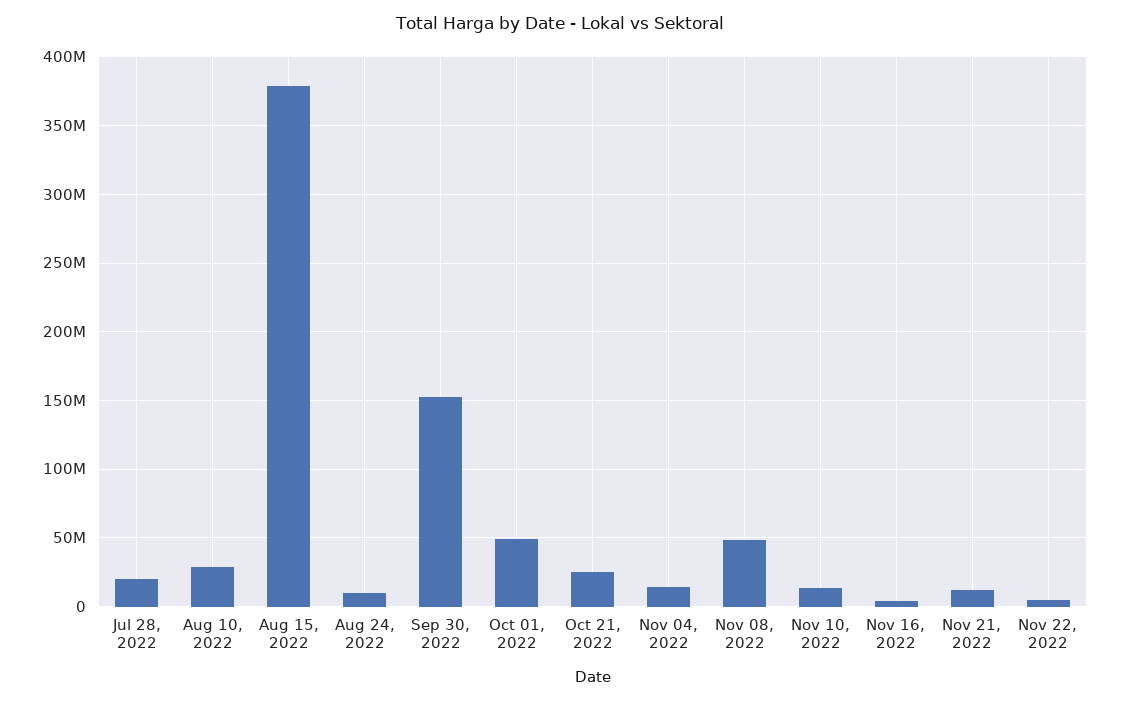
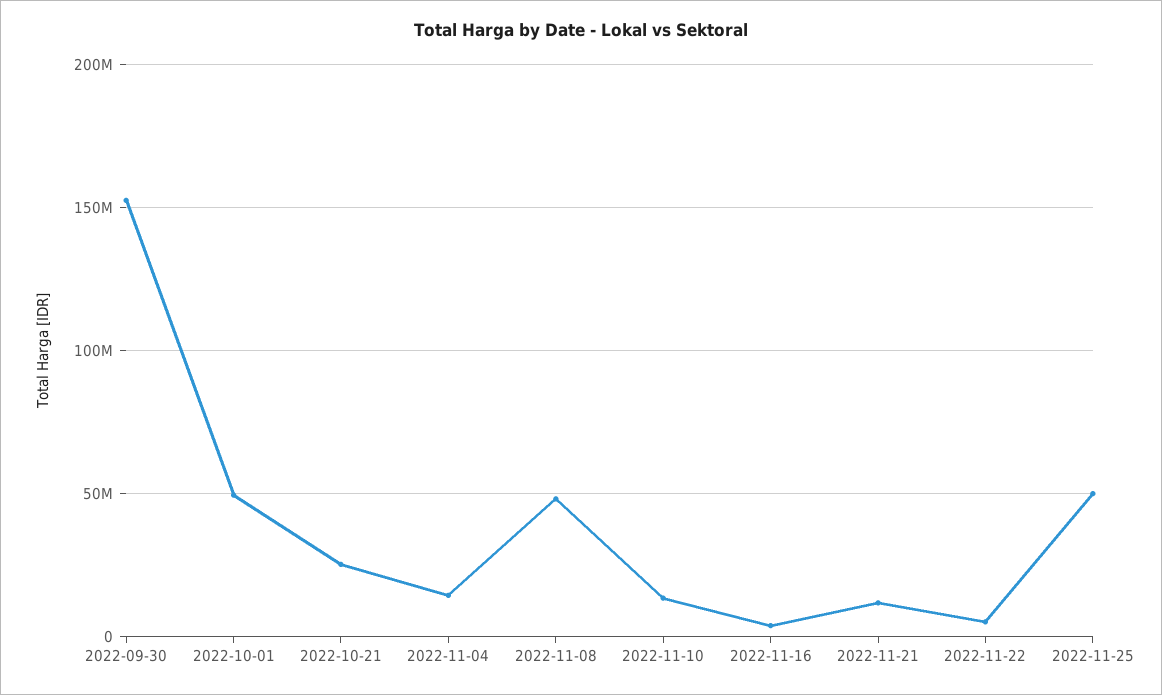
Jul 28, 2022: 20000000 -> none
Aug 10, 2022: 30000000 -> none
Aug 15, 2022: 380000000 -> none
Aug 24, 2022: 10000000 -> none
2022-11-25: none -> 50000000

